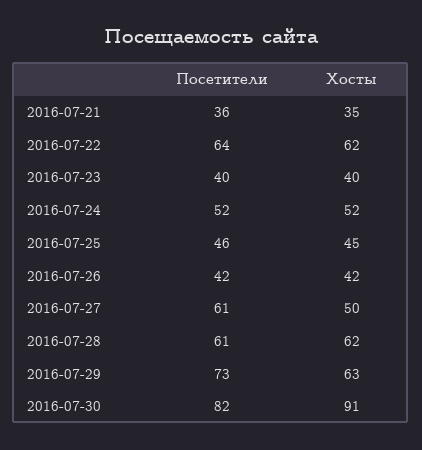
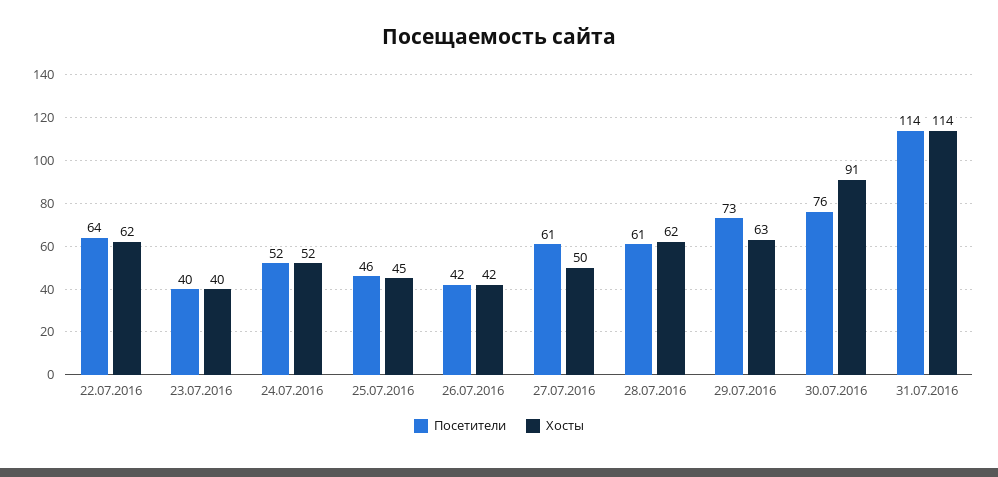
Посетители, 2016-07-21: 36 -> none
Хосты, 2016-07-21: 35 -> none
Посетители, 2016-07-30: 82 -> 76
Посетители, 31.07.2016: none -> 114
Хосты, 31.07.2016: none -> 114

